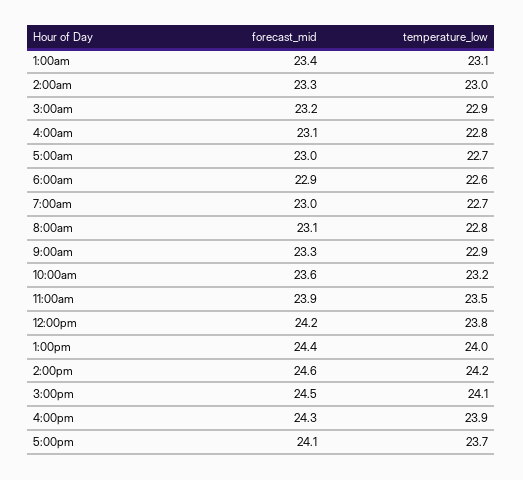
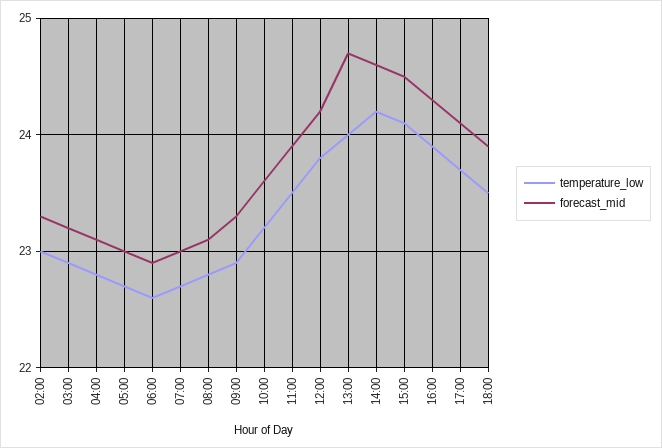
forecast_mid, 1:00am: 23.4 -> none
temperature_low, 1:00am: 23.1 -> none
forecast_mid, 1:00pm: 24.4 -> 24.7
temperature_low, 18:00: none -> 23.5
forecast_mid, 18:00: none -> 23.9

